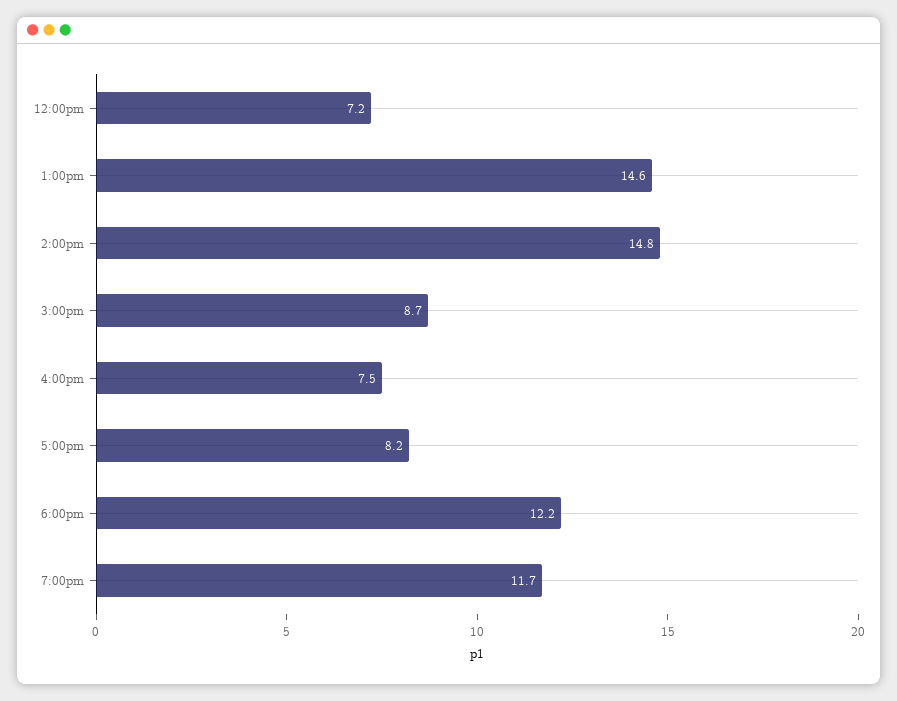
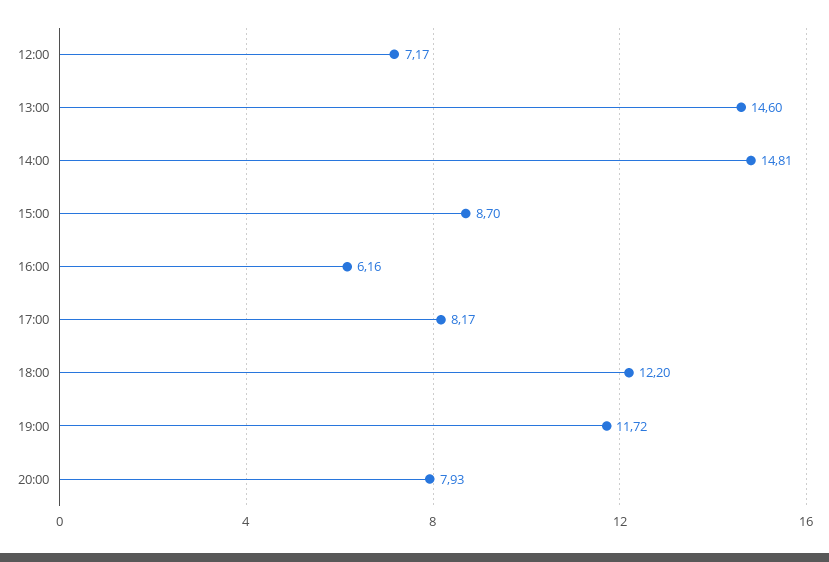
4:00pm: 7.5 -> 6.16
20:00: none -> 7.93

